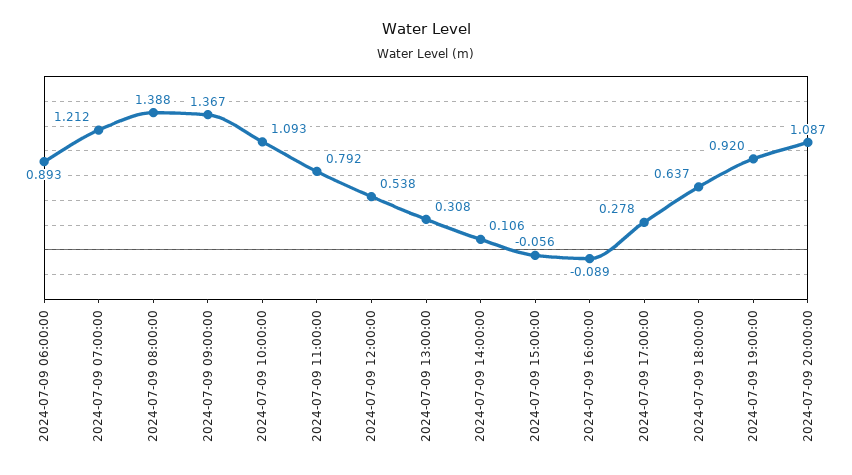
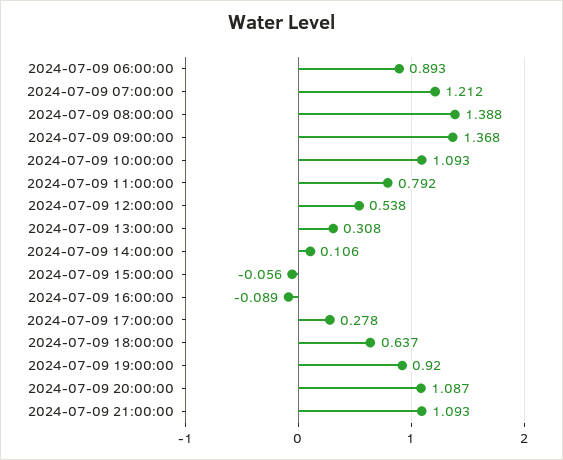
2024-07-09 09:00:00: 1.367 -> 1.368
2024-07-09 21:00:00: none -> 1.093

